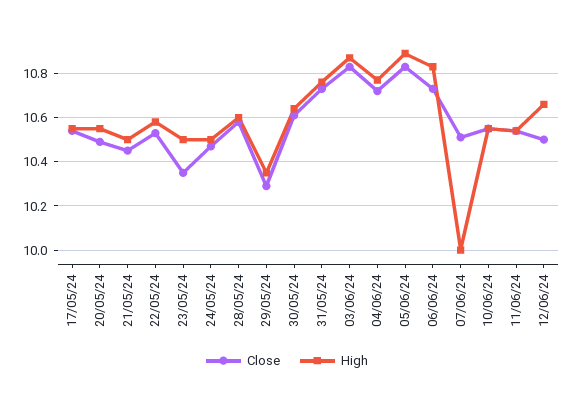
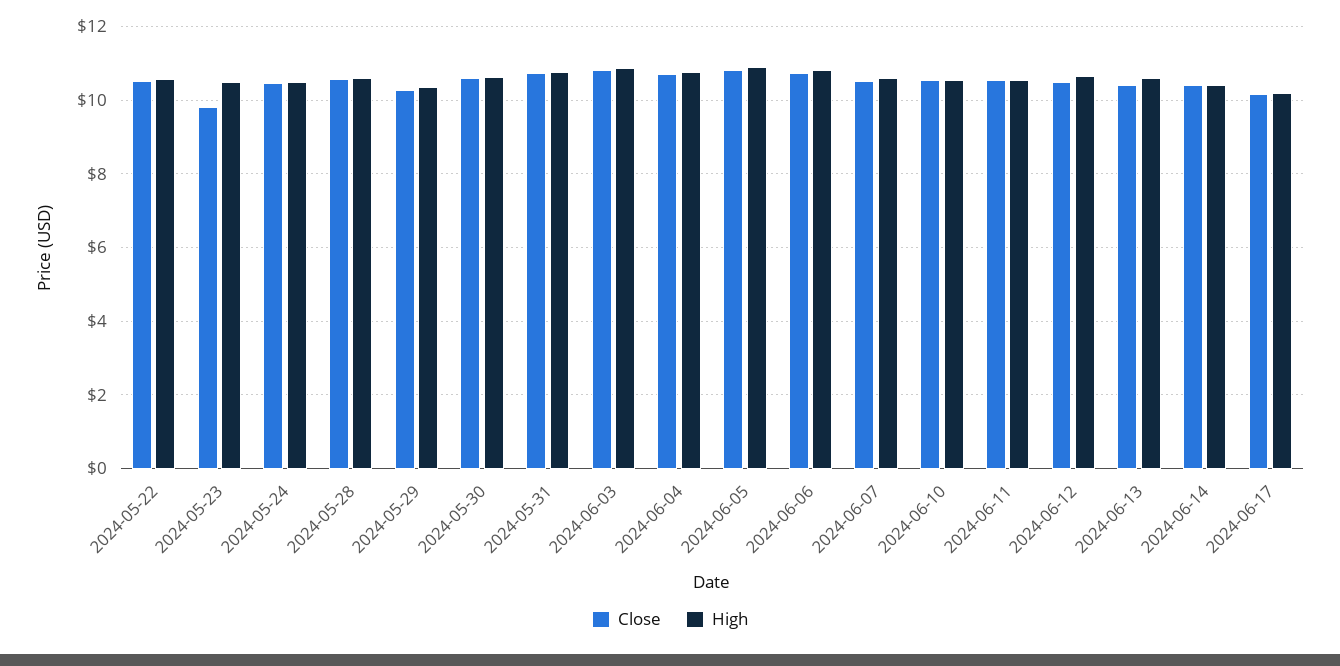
Close, 17/05/24: 10.55 -> none
High, 17/05/24: 10.55 -> none
Close, 20/05/24: 10.5 -> none
High, 20/05/24: 10.55 -> none
Close, 21/05/24: 10.45 -> none
High, 21/05/24: 10.5 -> none
Close, 23/05/24: 10.35 -> 9.8
High, 07/06/24: 10 -> 10.6
Close, 2024-06-13: none -> 10.4
High, 2024-06-13: none -> 10.6
Close, 2024-06-14: none -> 10.4
High, 2024-06-14: none -> 10.4
Close, 2024-06-17: none -> 10.2
High, 2024-06-17: none -> 10.2

